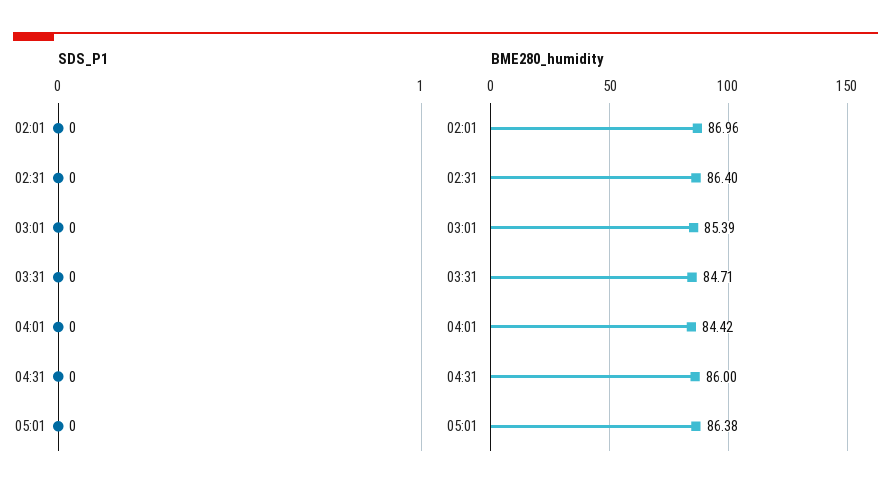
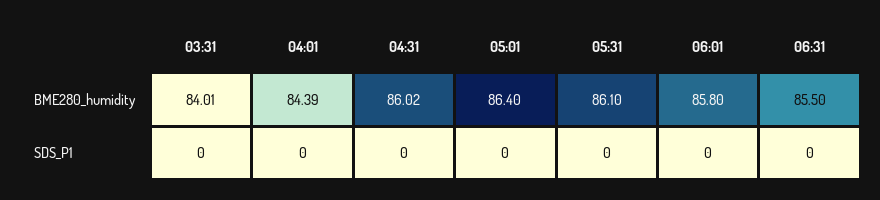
SDS_P1, 02:01: 0 -> none
SDS_P1, 02:31: 0 -> none
SDS_P1, 03:01: 0 -> none
BME280_humidity, 02:01: 86.96 -> none
BME280_humidity, 02:31: 86.4 -> none
BME280_humidity, 03:01: 85.39 -> none
BME280_humidity, 03:31: 84.71 -> 84.01
BME280_humidity, 04:01: 84.42 -> 84.39
BME280_humidity, 04:31: 86 -> 86.02
BME280_humidity, 05:01: 86.38 -> 86.4
BME280_humidity, 05:31: none -> 86.1
BME280_humidity, 06:01: none -> 85.8
BME280_humidity, 06:31: none -> 85.5
SDS_P1, 05:31: none -> 0
SDS_P1, 06:01: none -> 0
SDS_P1, 06:31: none -> 0

